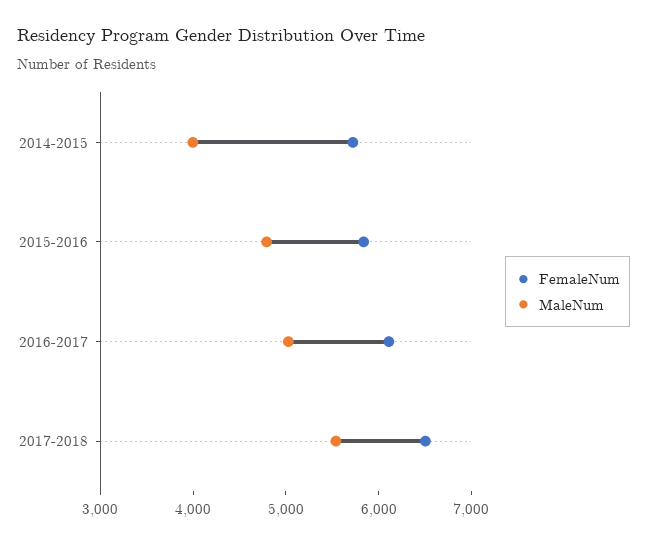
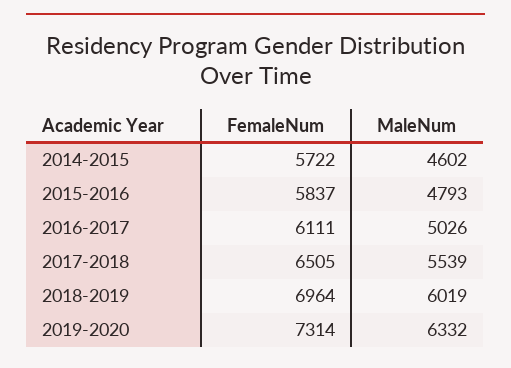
MaleNum, 2014-2015: 4000 -> 4602
FemaleNum, 2018-2019: none -> 6964
MaleNum, 2018-2019: none -> 6019
FemaleNum, 2019-2020: none -> 7314
MaleNum, 2019-2020: none -> 6332

